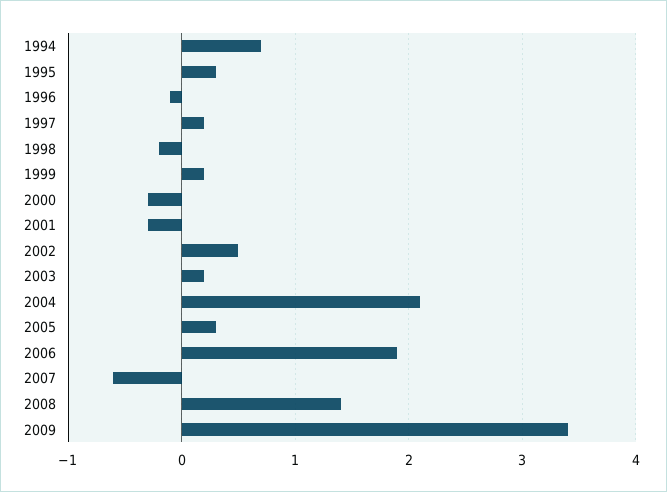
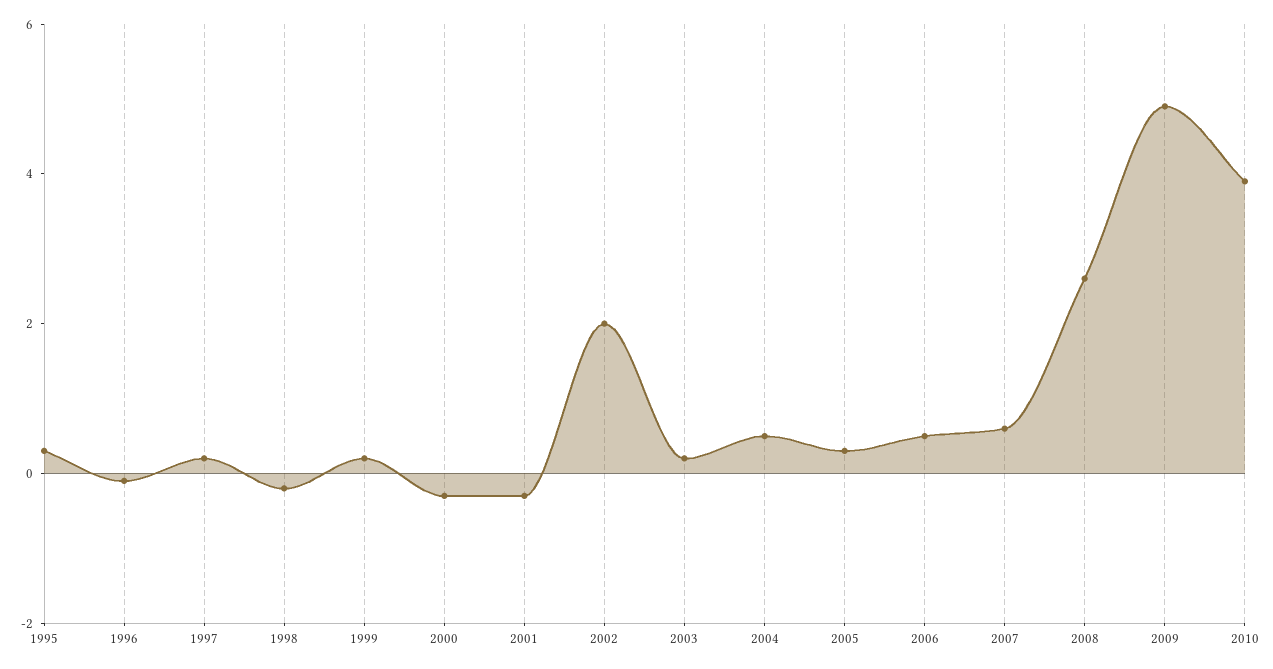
1994: 0.7 -> none
2002: 0.5 -> 2
2004: 2.1 -> 0.5
2006: 1.9 -> 0.5
2007: -0.6 -> 0.5
2008: 1.4 -> 2.5
2009: 3.4 -> 5
2010: none -> 4

